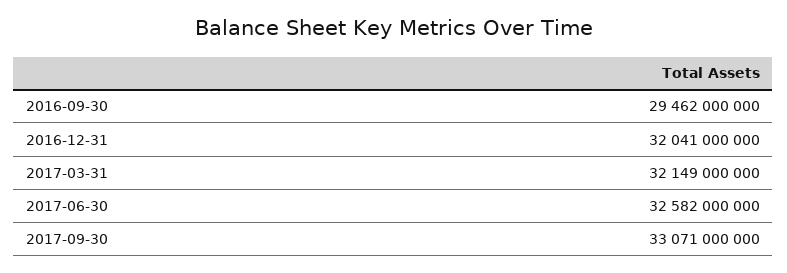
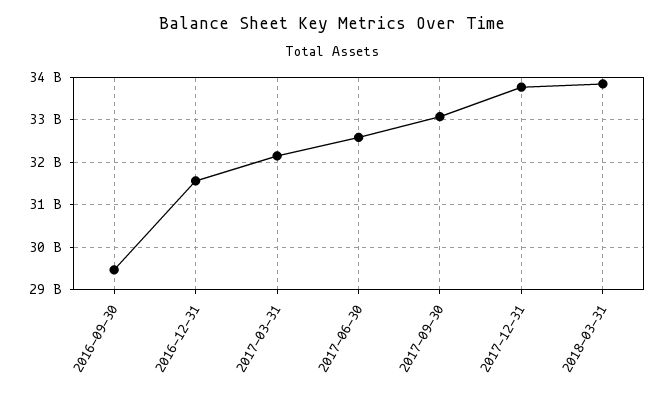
2016-12-31: 32041000000 -> 31600000000
2017-12-31: none -> 33800000000
2018-03-31: none -> 33800000000

